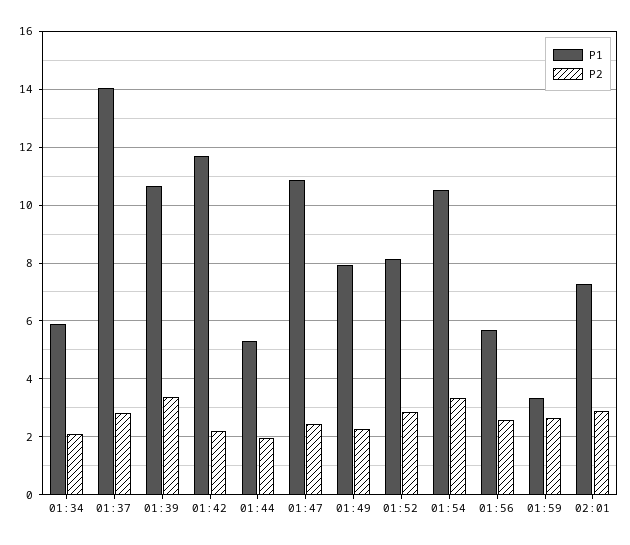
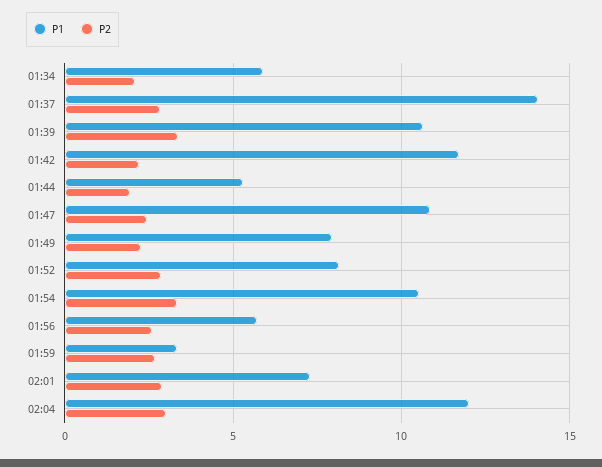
P1, 02:04: none -> 12
P2, 02:04: none -> 3

